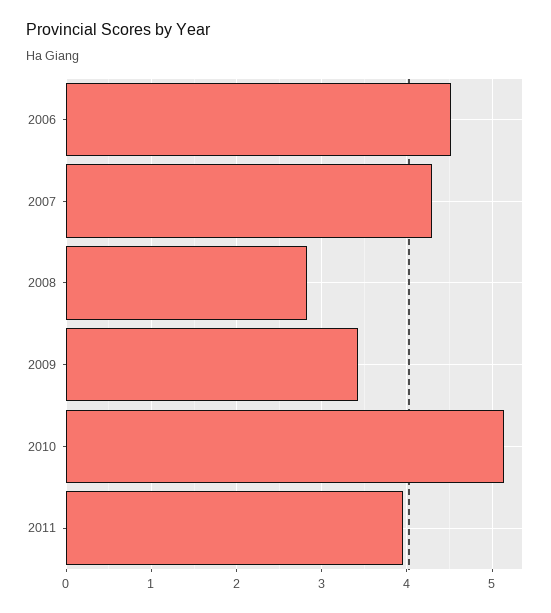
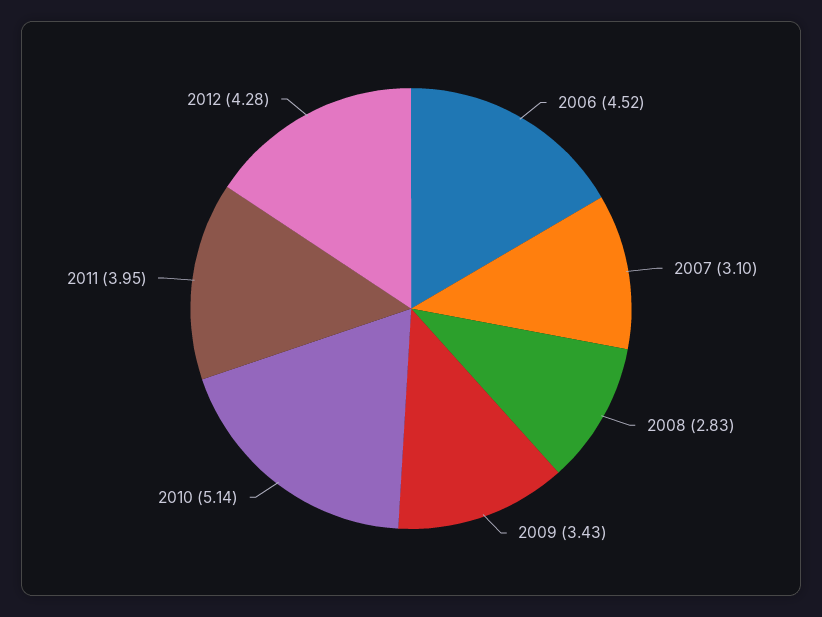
2007: 4.3 -> 3.1
2012: none -> 4.28

